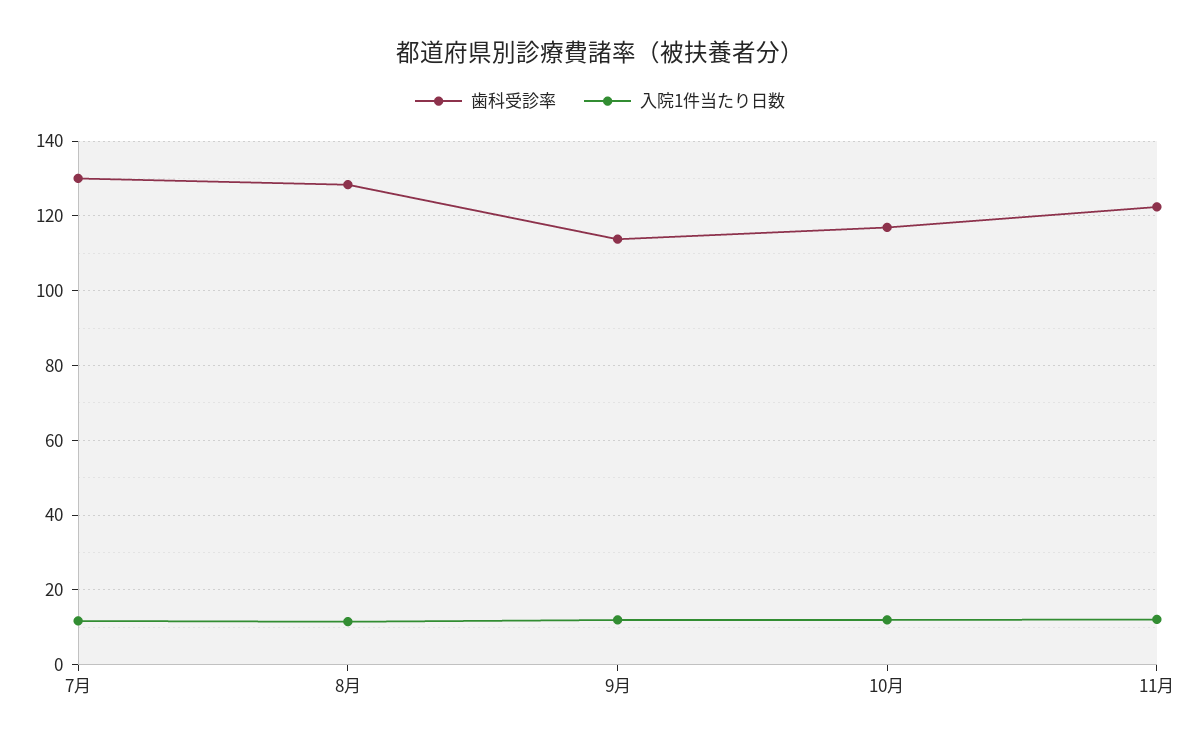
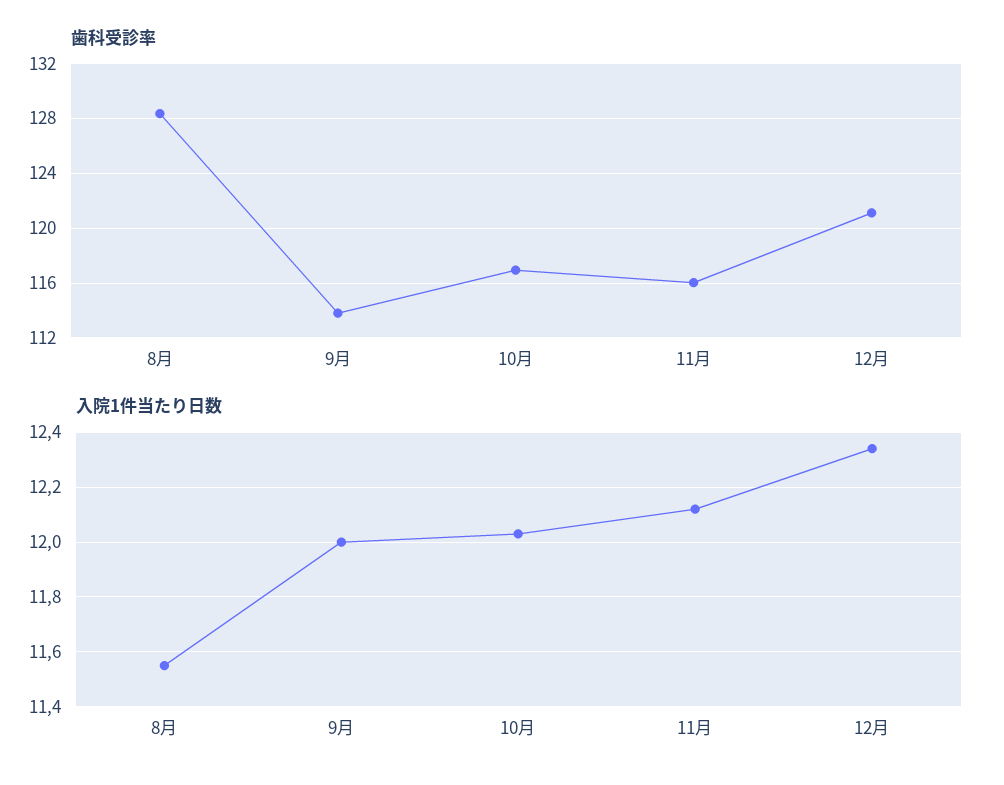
歯科受診率, 7月: 130 -> none
入院1件当たり日数, 7月: 12 -> none
歯科受診率, 11月: 122 -> 116
歯科受診率, 12月: none -> 121
入院1件当たり日数, 12月: none -> 12.35

